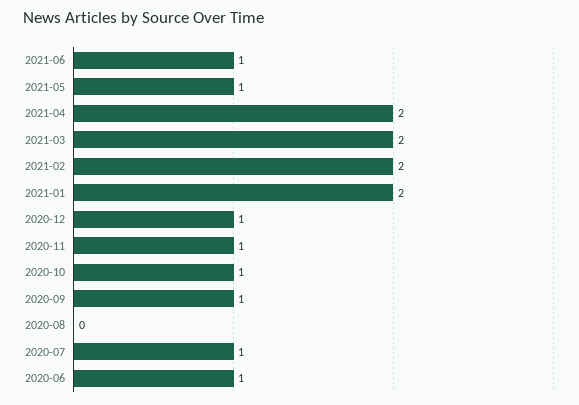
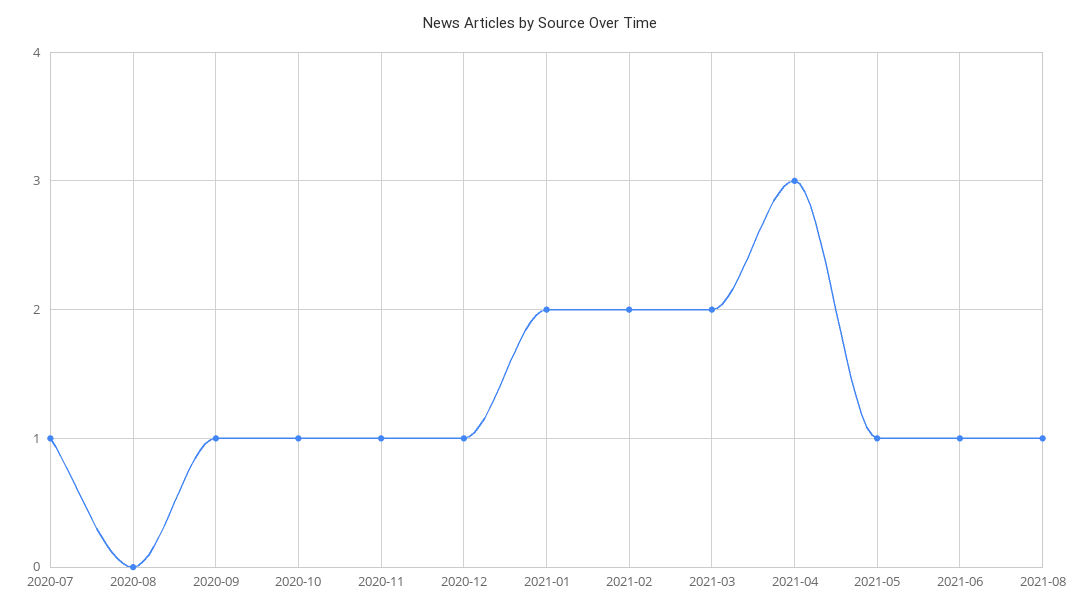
2021-04: 2 -> 3
2020-06: 1 -> none
2021-08: none -> 1

